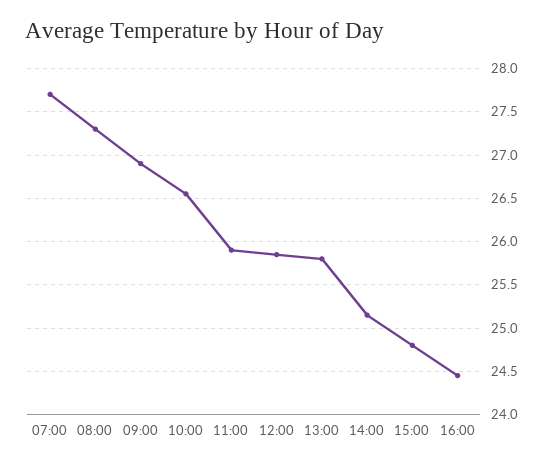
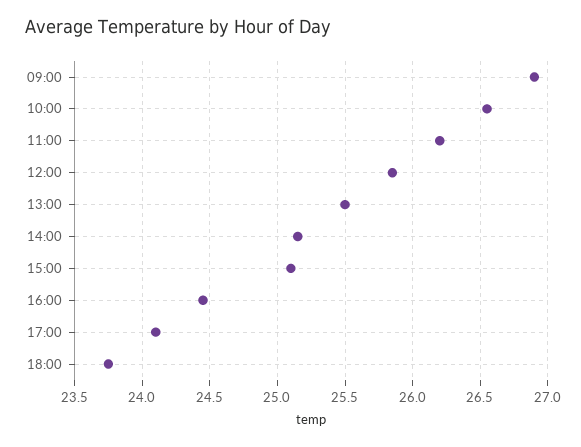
07:00: 27.7 -> none
08:00: 27.3 -> none
11:00: 25.9 -> 26.2
13:00: 25.8 -> 25.5
15:00: 24.8 -> 25.1
17:00: none -> 24.1
18:00: none -> 23.75

